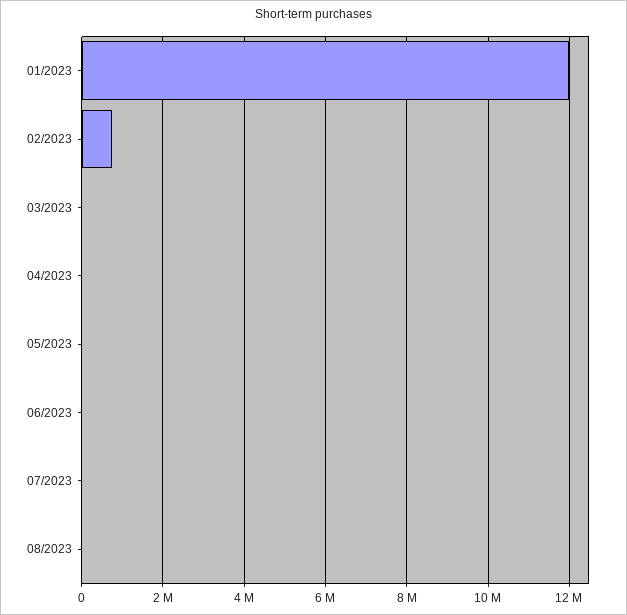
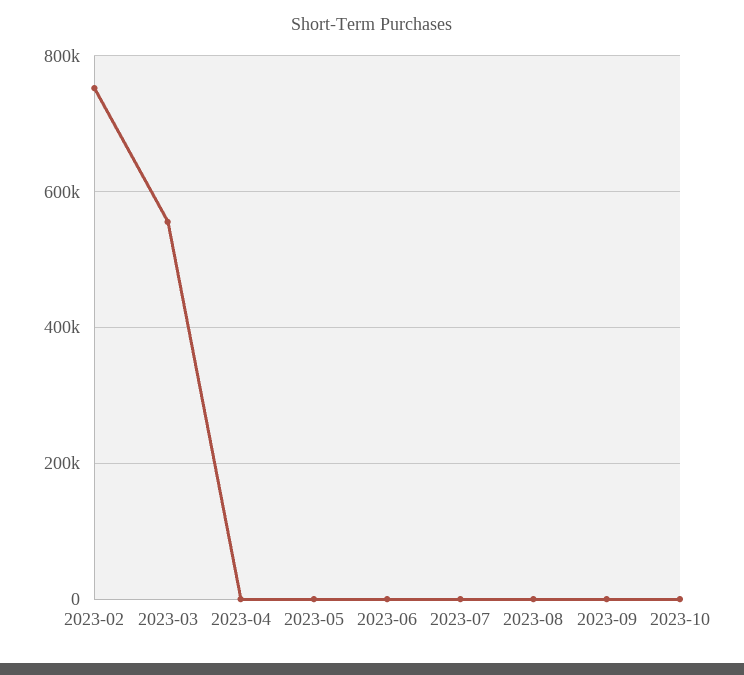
01/2023: 12000000 -> none
03/2023: 0 -> 560000
2023-09: none -> 0
2023-10: none -> 0

